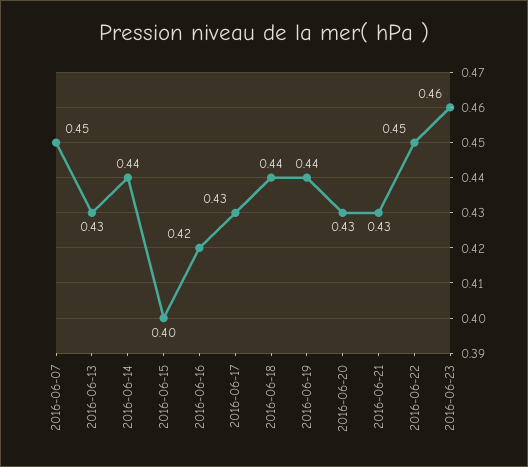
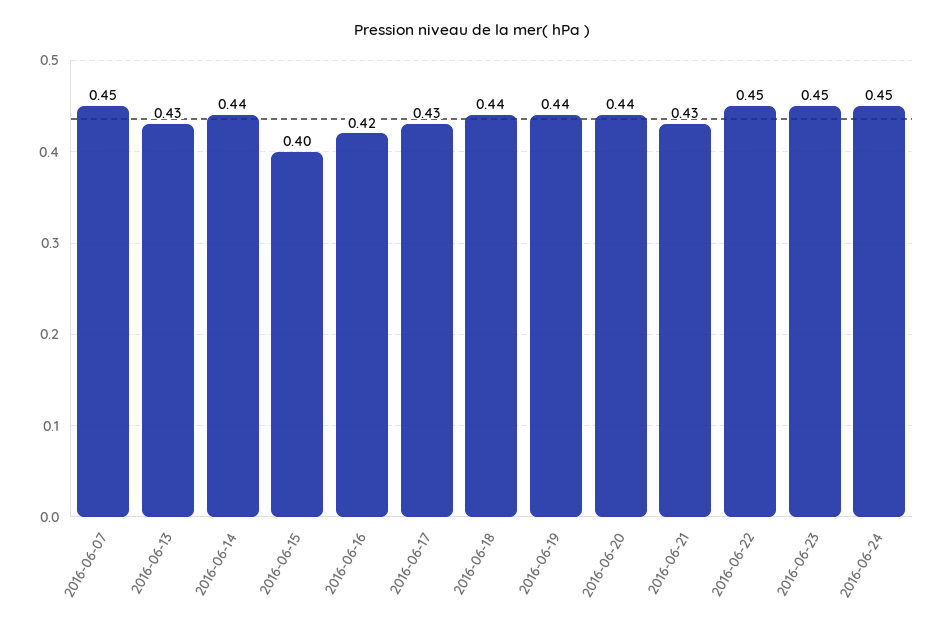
2016-06-20: 0.43 -> 0.44
2016-06-23: 0.46 -> 0.45
2016-06-24: none -> 0.45

